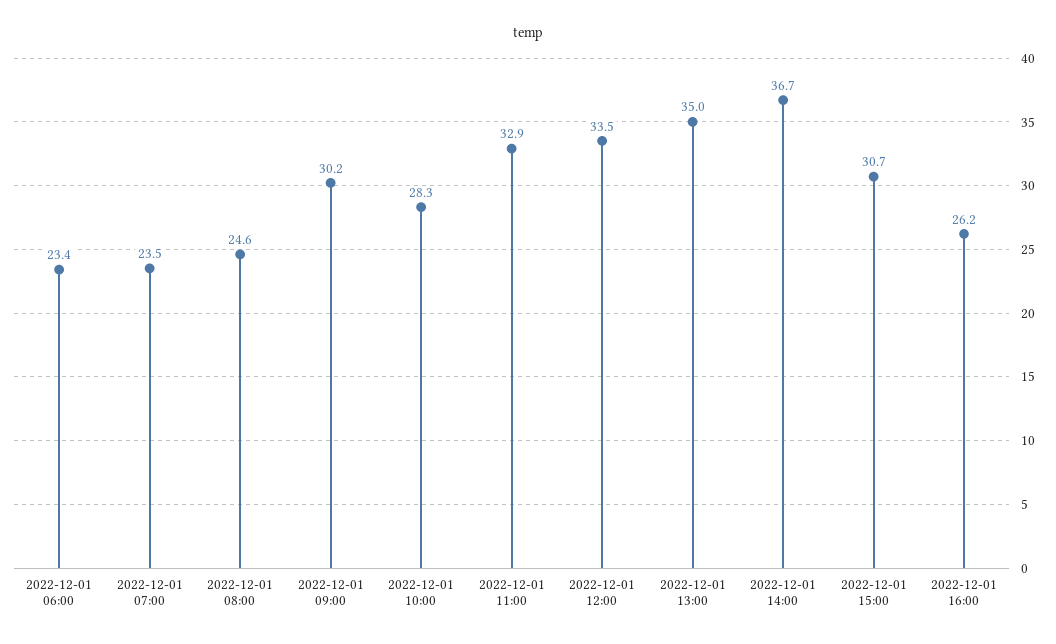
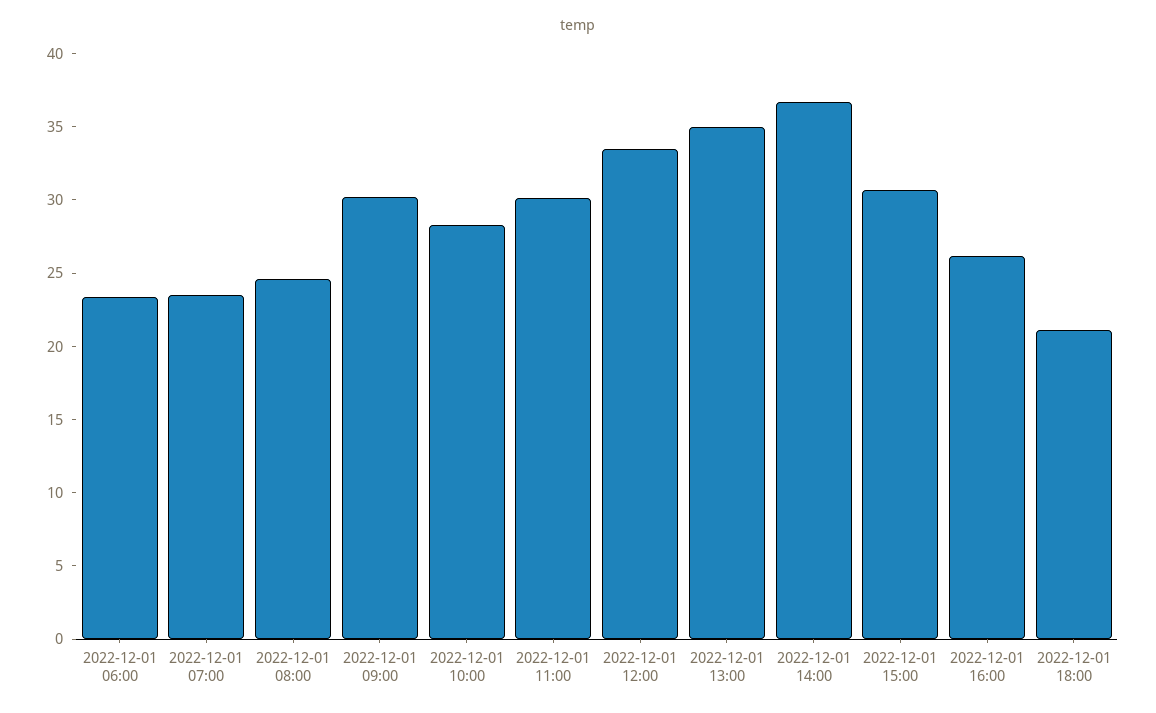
2022-12-01 11:00: 32.9 -> 30
2022-12-01 18:00: none -> 21

